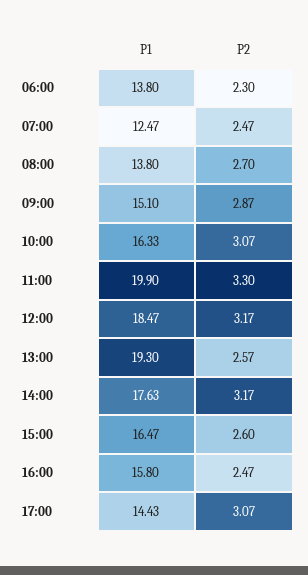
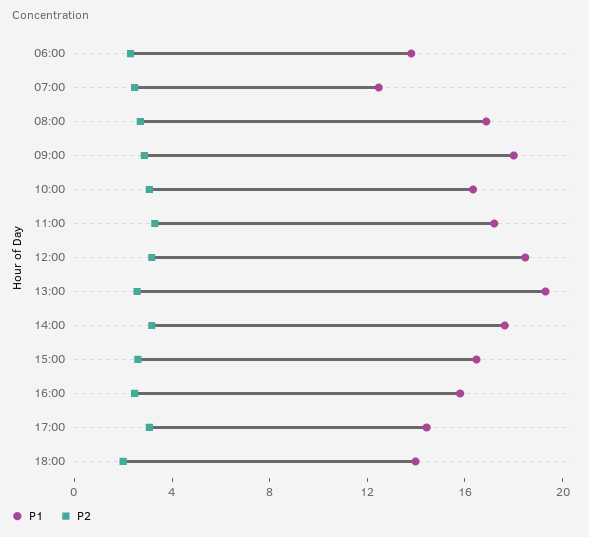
P1, 08:00: 13.8 -> 17
P1, 09:00: 15.1 -> 18
P1, 11:00: 19.9 -> 17
P1, 18:00: none -> 14
P2, 18:00: none -> 2

